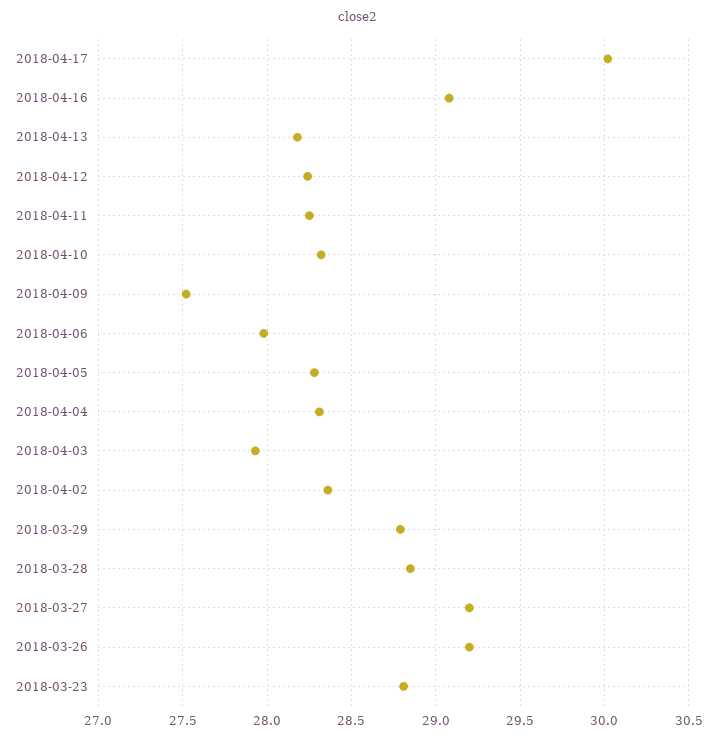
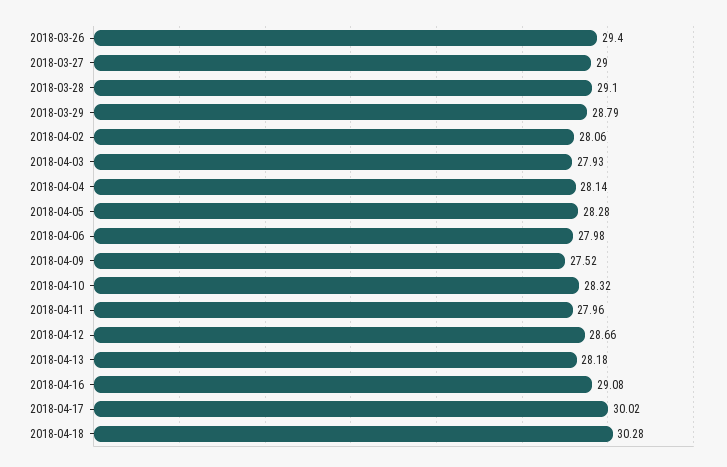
2018-04-12: 28.25 -> 28.66
2018-04-11: 28.25 -> 27.96
2018-04-04: 28.3 -> 28.14
2018-04-02: 28.35 -> 28.06
2018-03-28: 28.85 -> 29.1
2018-03-27: 29.2 -> 29
2018-03-26: 29.2 -> 29.4
2018-03-23: 28.8 -> none
2018-04-18: none -> 30.28

